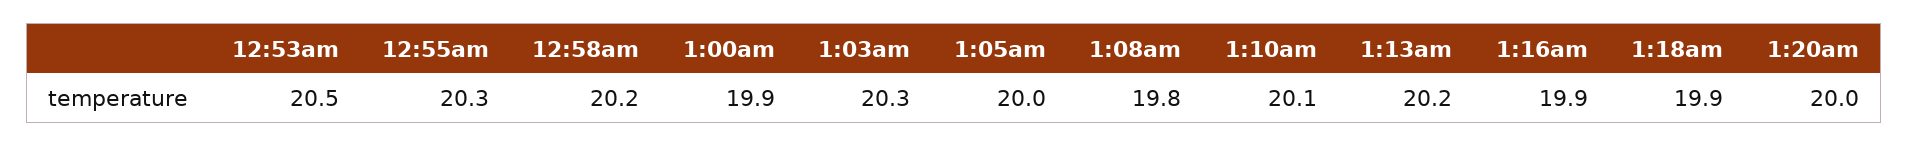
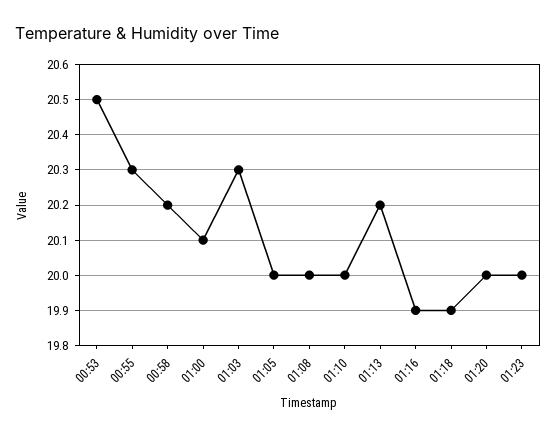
1:00am: 19.9 -> 20.1
1:08am: 19.8 -> 20
1:10am: 20.1 -> 20
01:23: none -> 20

